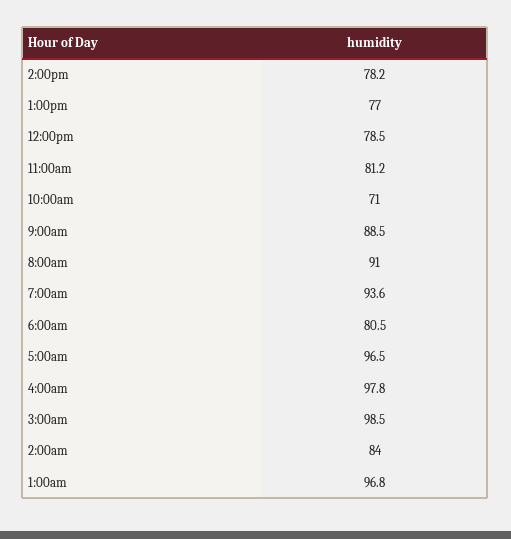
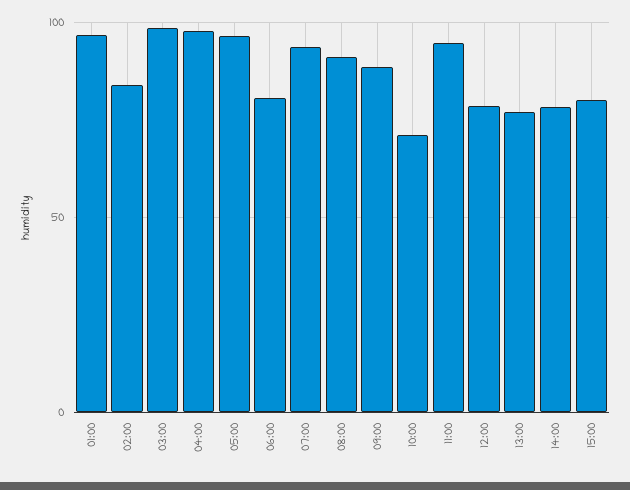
11:00am: 81.2 -> 95
15:00: none -> 80

